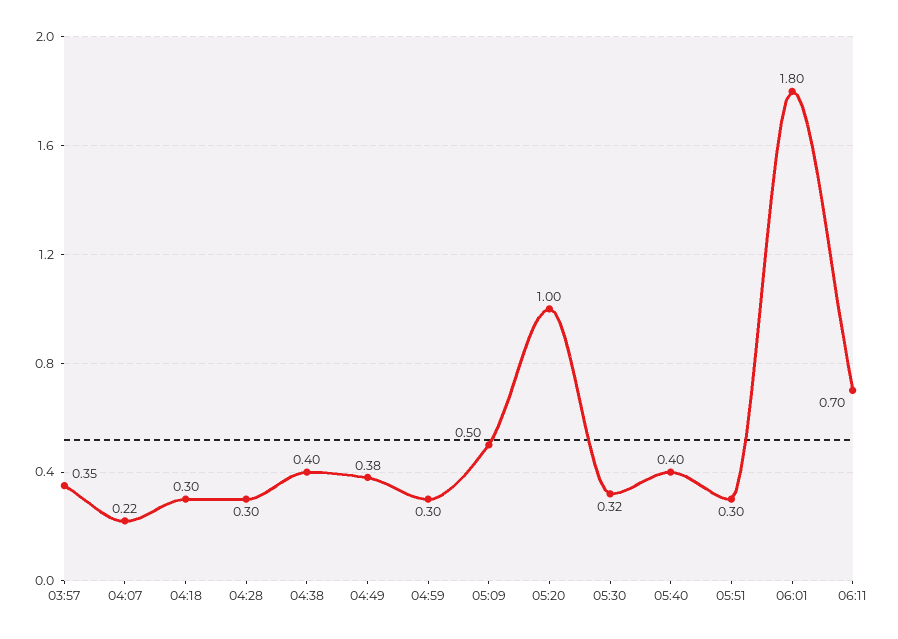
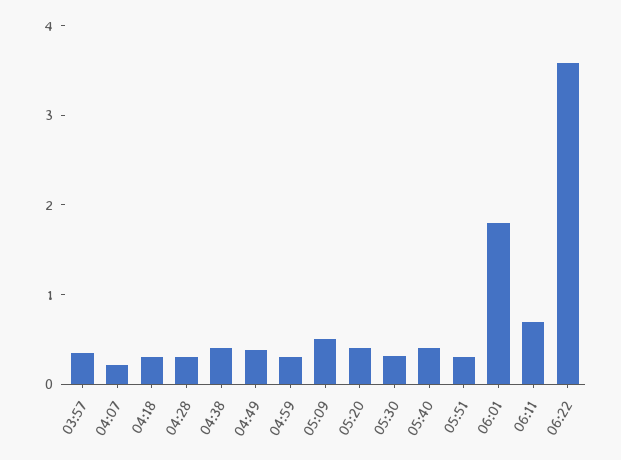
05:20: 1 -> 0.4
06:22: none -> 3.6

